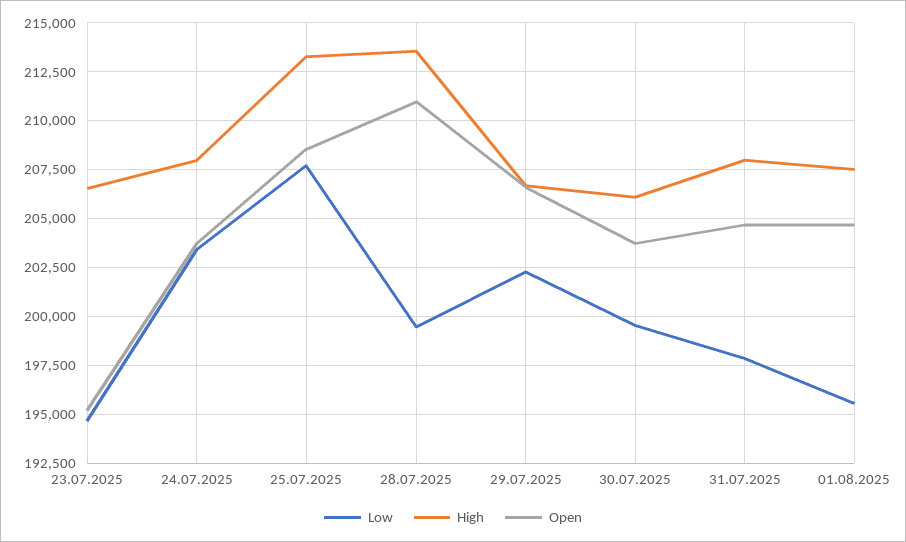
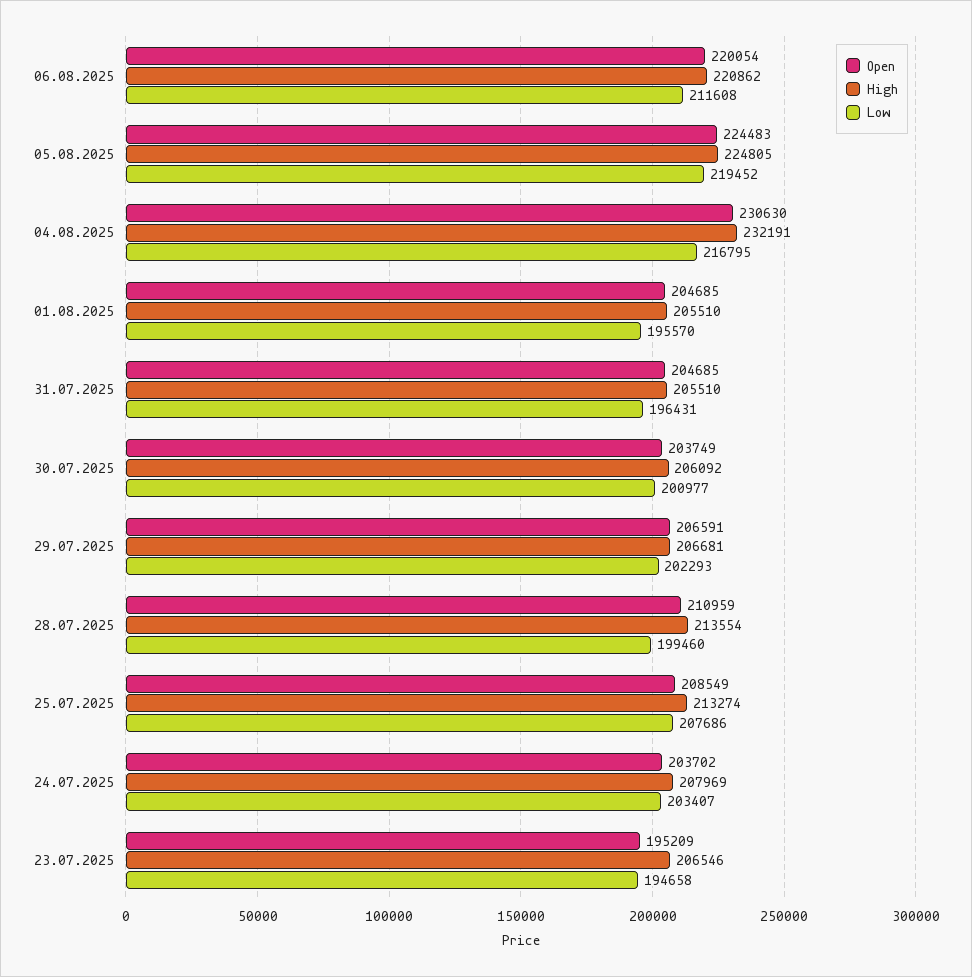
Low, 30.07.2025: 199500 -> 200977
Low, 31.07.2025: 198000 -> 196431
High, 31.07.2025: 208000 -> 205510
High, 01.08.2025: 207500 -> 205510
Open, 06.08.2025: none -> 220054
High, 06.08.2025: none -> 220862
Low, 06.08.2025: none -> 211608
Open, 05.08.2025: none -> 224483
High, 05.08.2025: none -> 224805
Low, 05.08.2025: none -> 219452
Open, 04.08.2025: none -> 230630
High, 04.08.2025: none -> 232191
Low, 04.08.2025: none -> 216795

